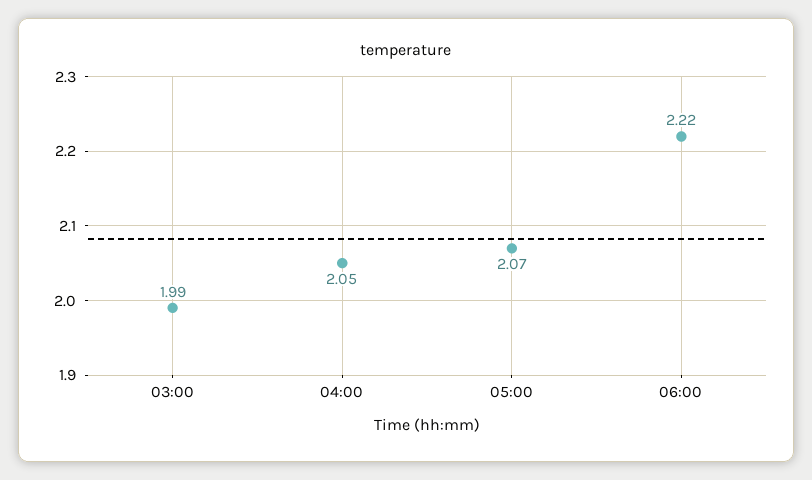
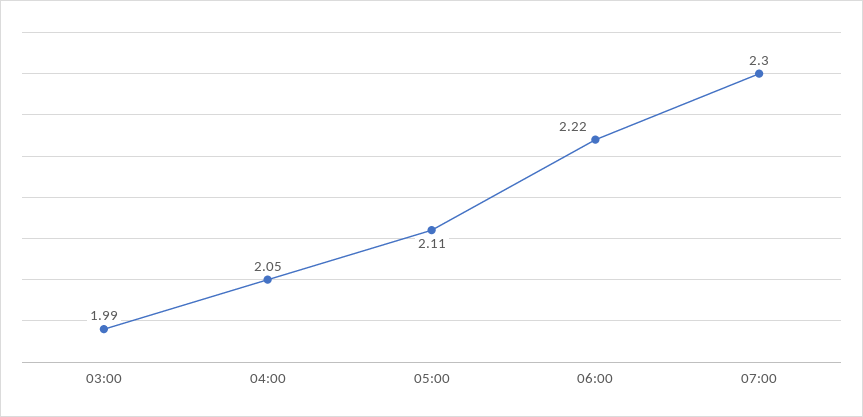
05:00: 2.07 -> 2.11
07:00: none -> 2.3

